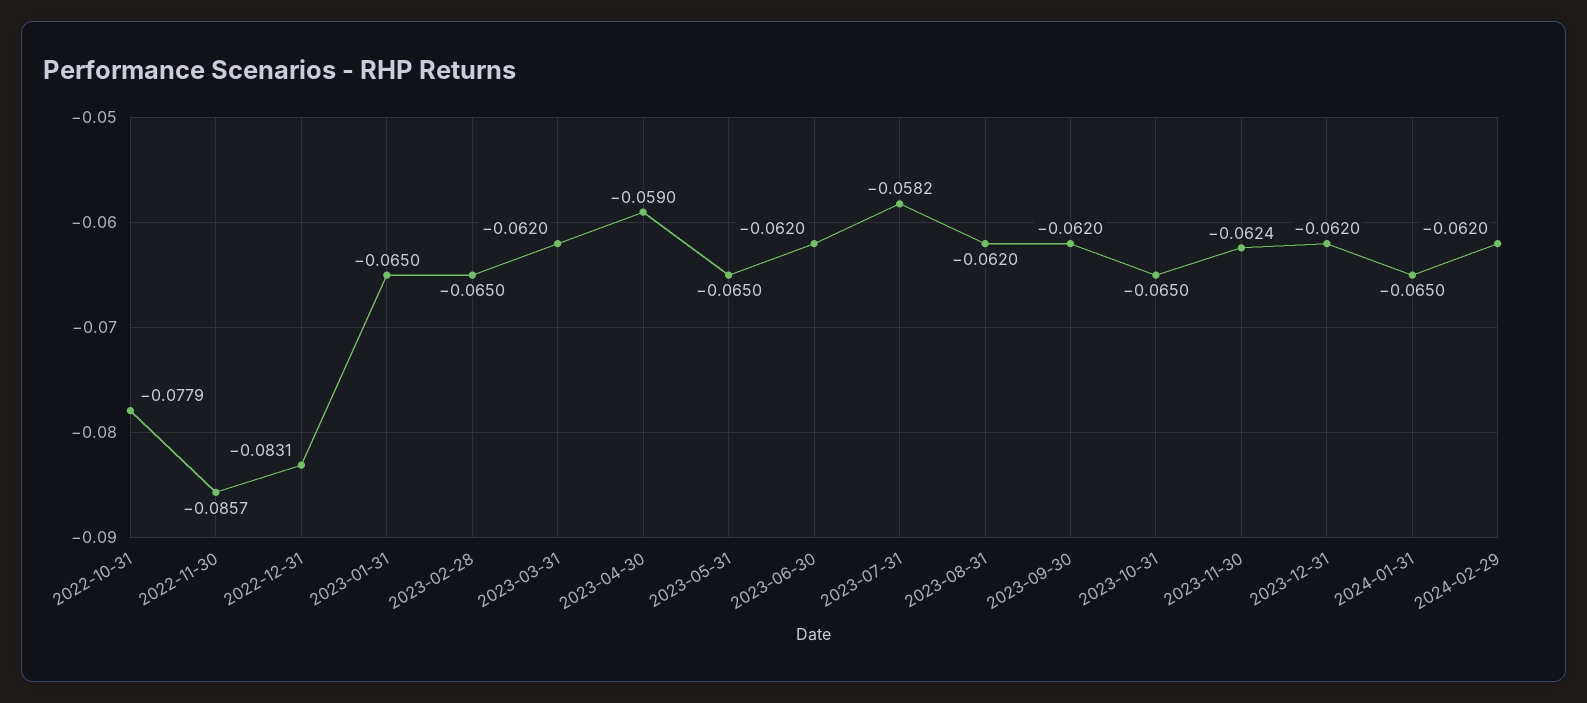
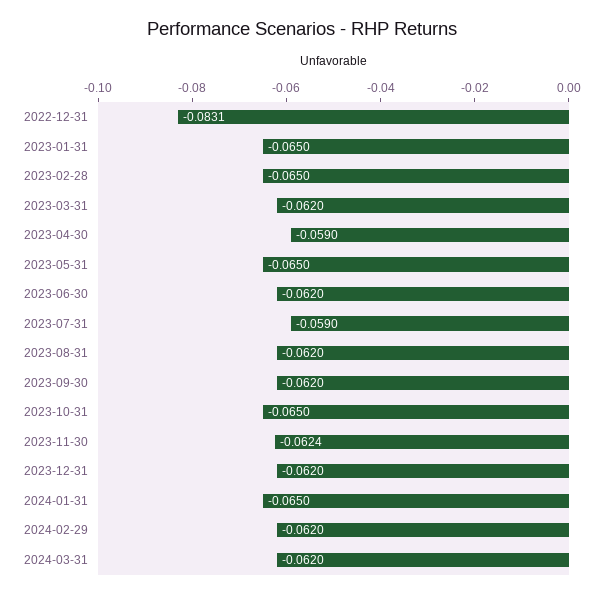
2022-10-31: -0.0779 -> none
2022-11-30: -0.0857 -> none
2023-07-31: -0.0582 -> -0.059
2024-03-31: none -> -0.062

